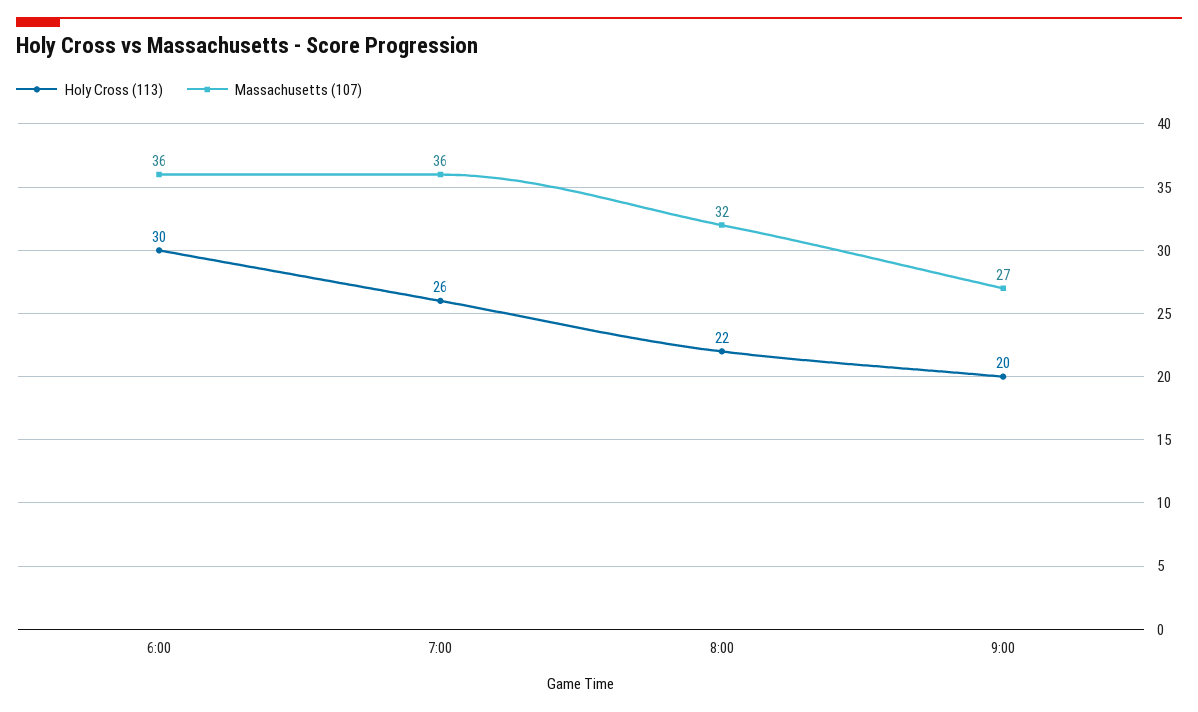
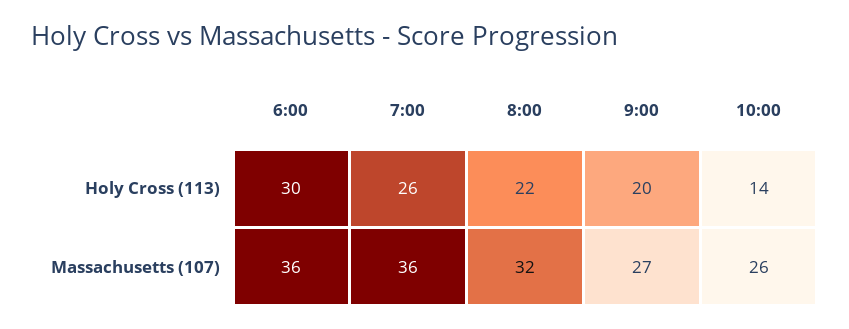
Holy Cross (113), 10:00: none -> 14
Massachusetts (107), 10:00: none -> 26

